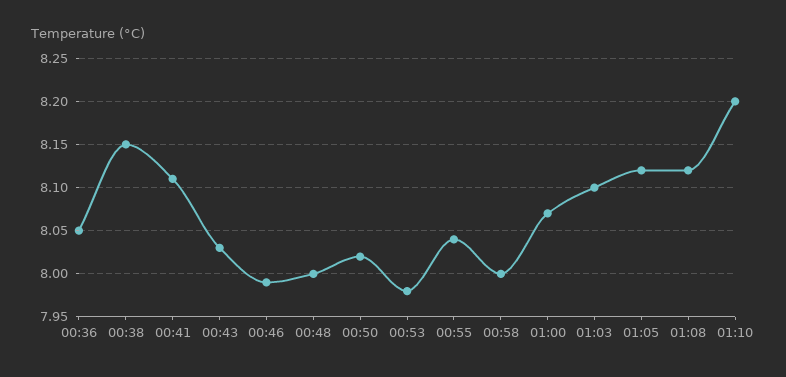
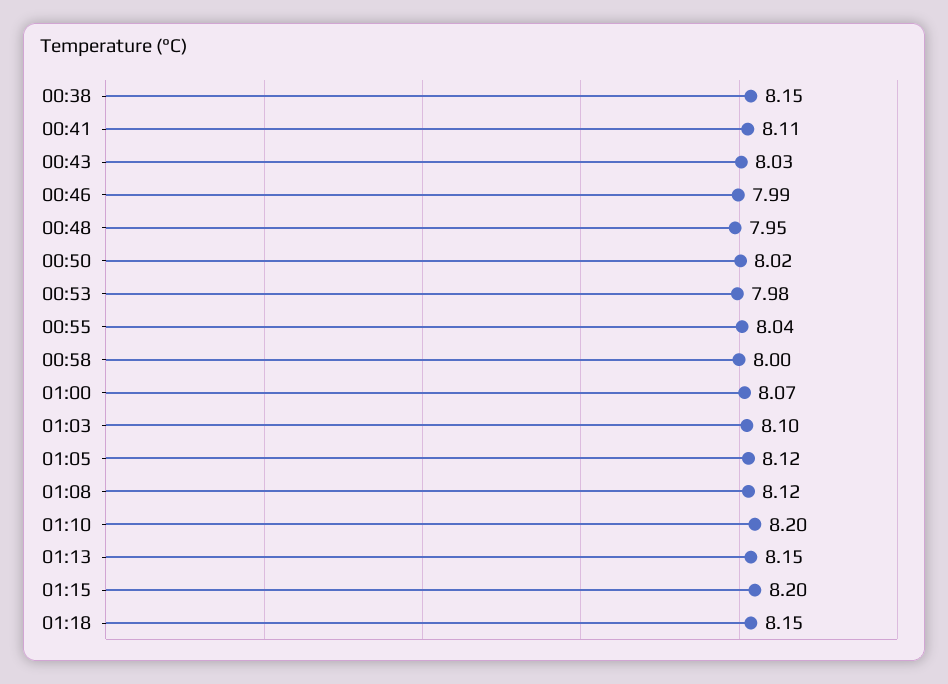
00:36: 8.05 -> none
00:48: 8 -> 7.95
01:13: none -> 8.15
01:15: none -> 8.2
01:18: none -> 8.15

